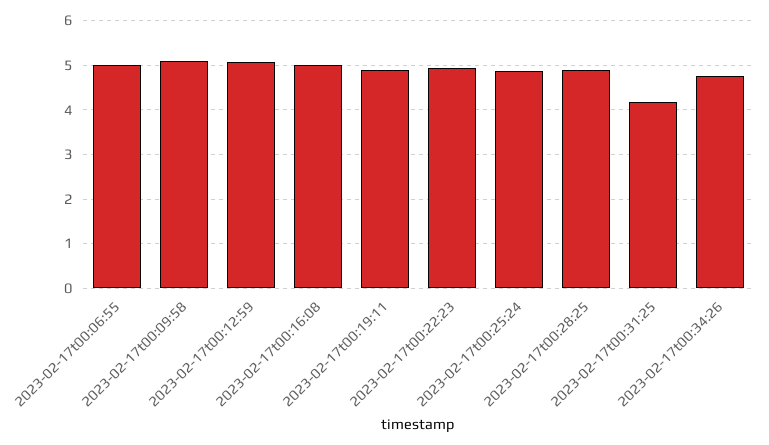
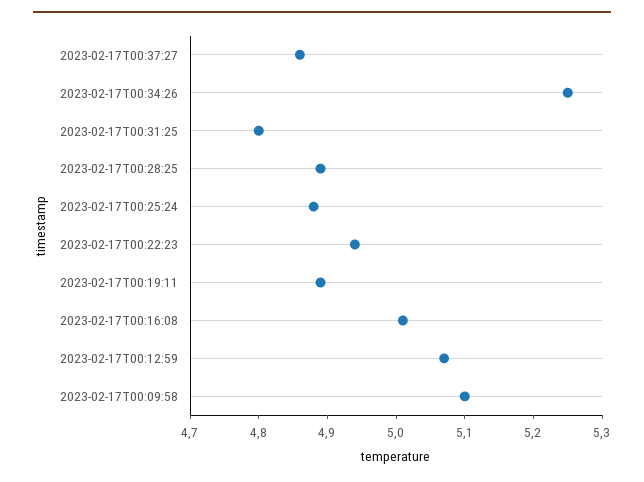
2023-02-17t00:06:55: 5 -> none
2023-02-17t00:31:25: 4.2 -> 4.8
2023-02-17t00:34:26: 4.8 -> 5.25
2023-02-17T00:37:27: none -> 4.85

